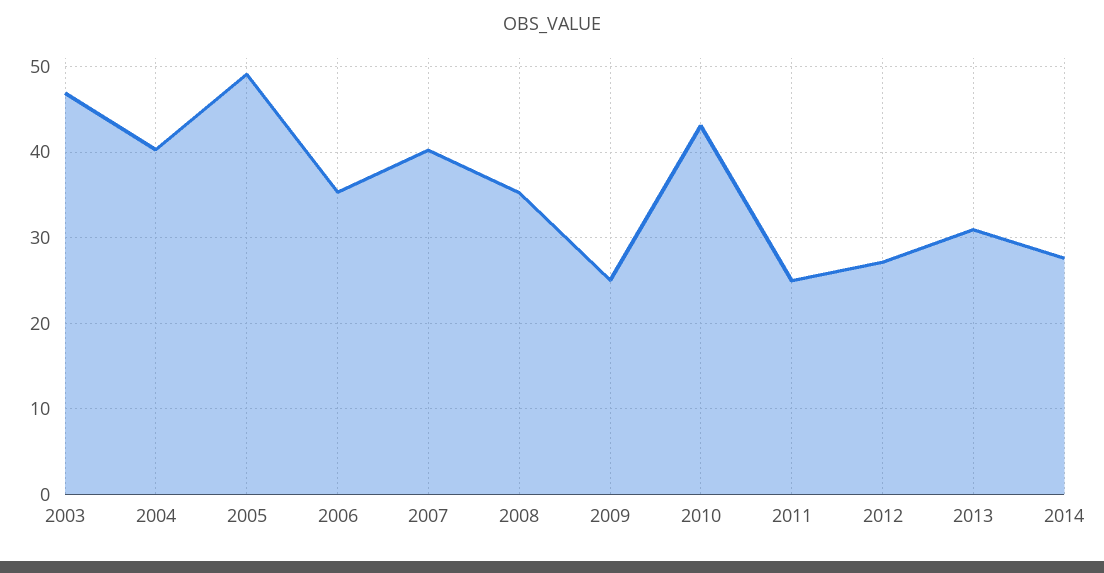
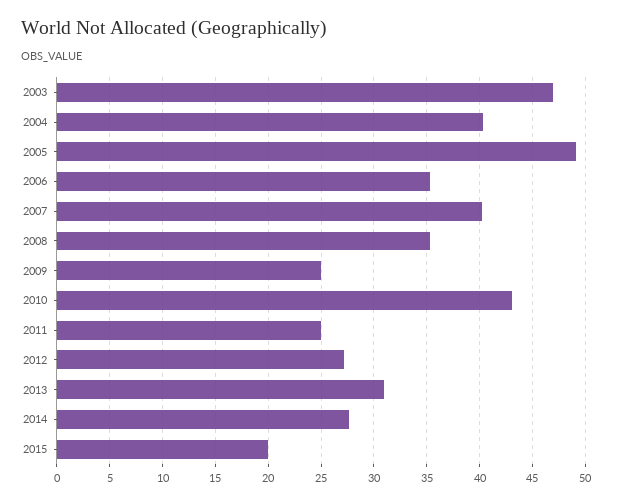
2015: none -> 20

